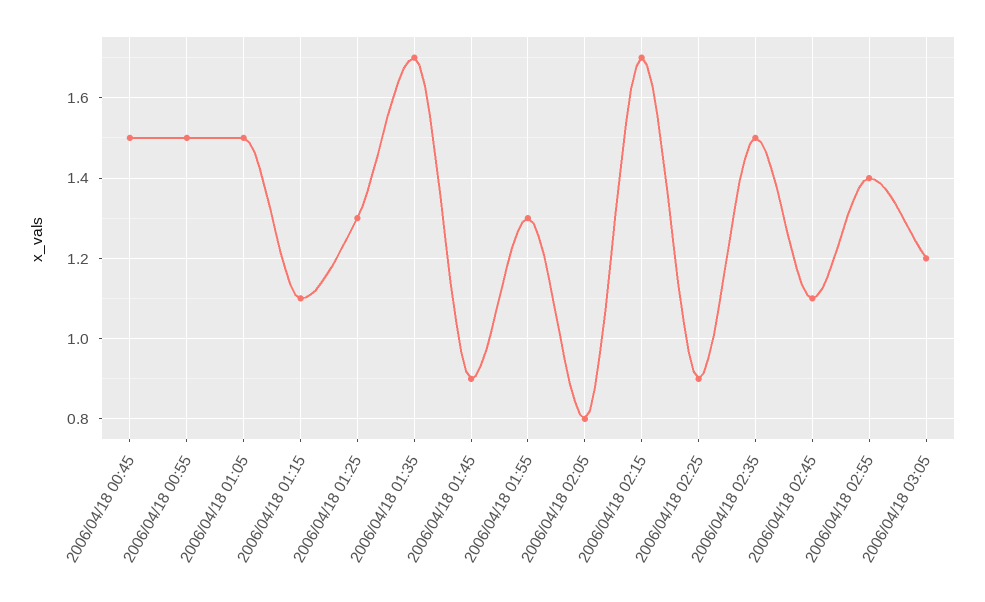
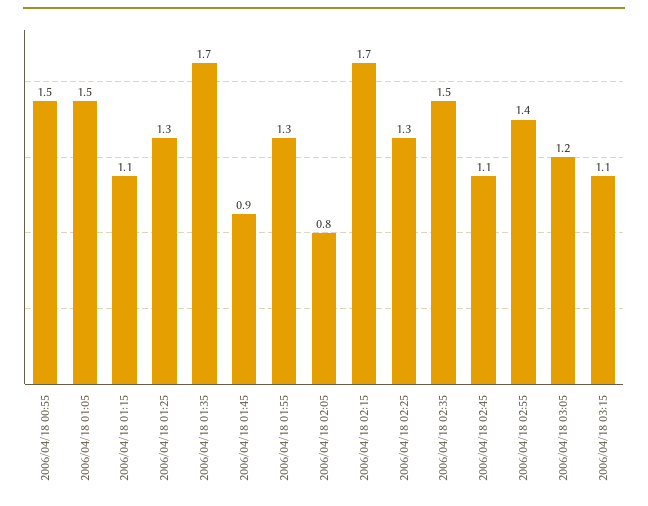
2006/04/18 00:45: 1.5 -> none
2006/04/18 02:25: 0.9 -> 1.3
2006/04/18 03:15: none -> 1.1

